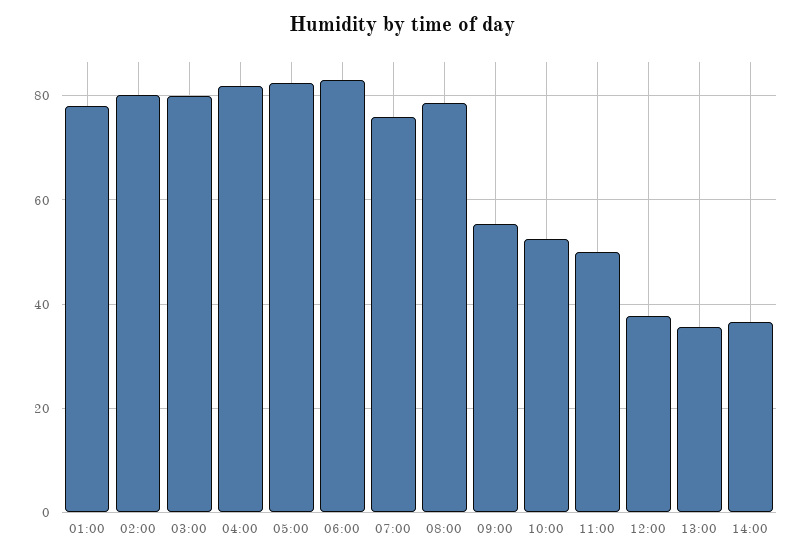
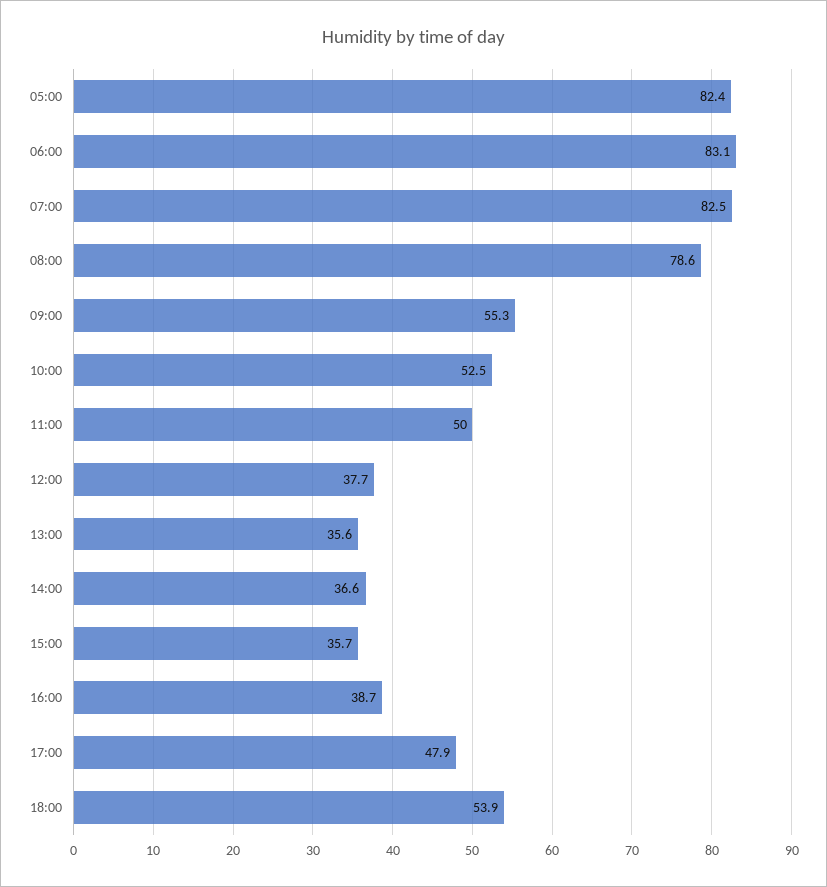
01:00: 78 -> none
02:00: 80 -> none
03:00: 80 -> none
04:00: 82 -> none
07:00: 76 -> 82.5
15:00: none -> 35.7
16:00: none -> 38.7
17:00: none -> 47.9
18:00: none -> 53.9

